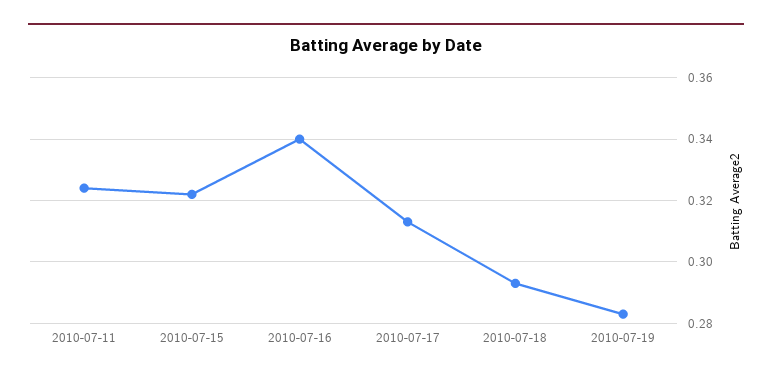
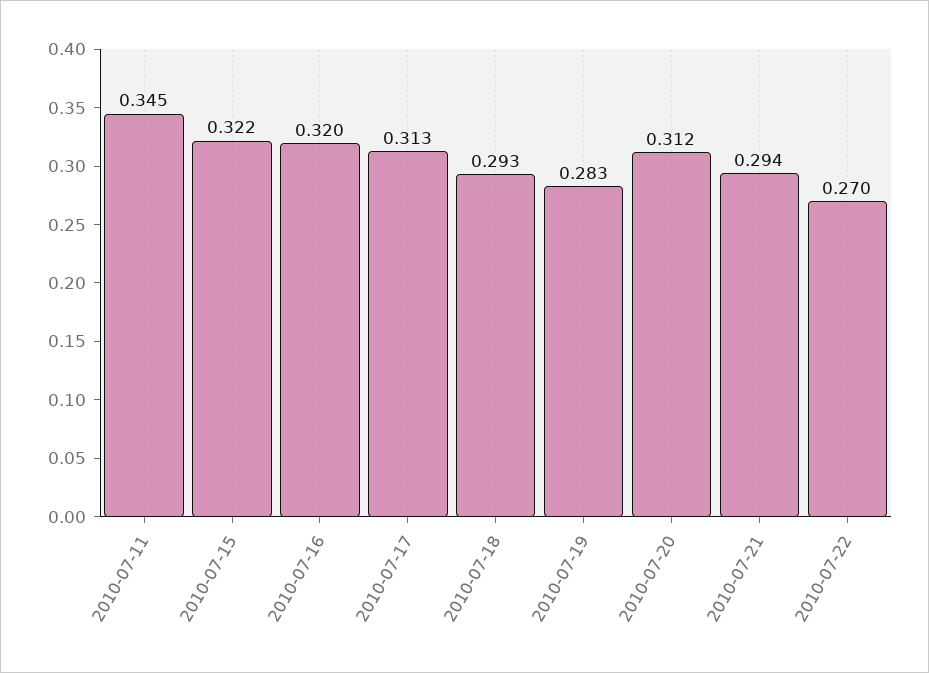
2010-07-11: 0.325 -> 0.345
2010-07-16: 0.34 -> 0.32
2010-07-20: none -> 0.312
2010-07-21: none -> 0.294
2010-07-22: none -> 0.27

